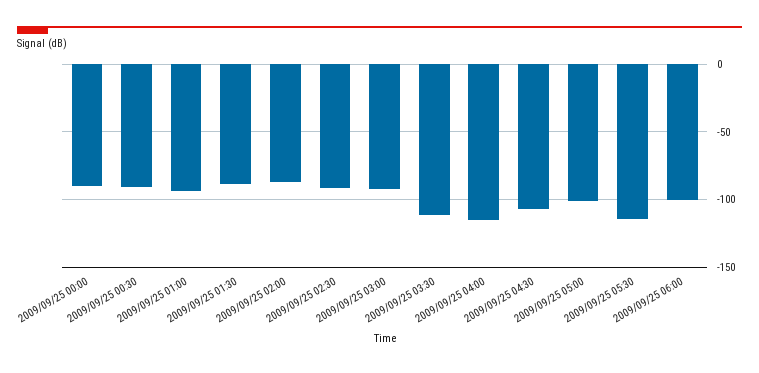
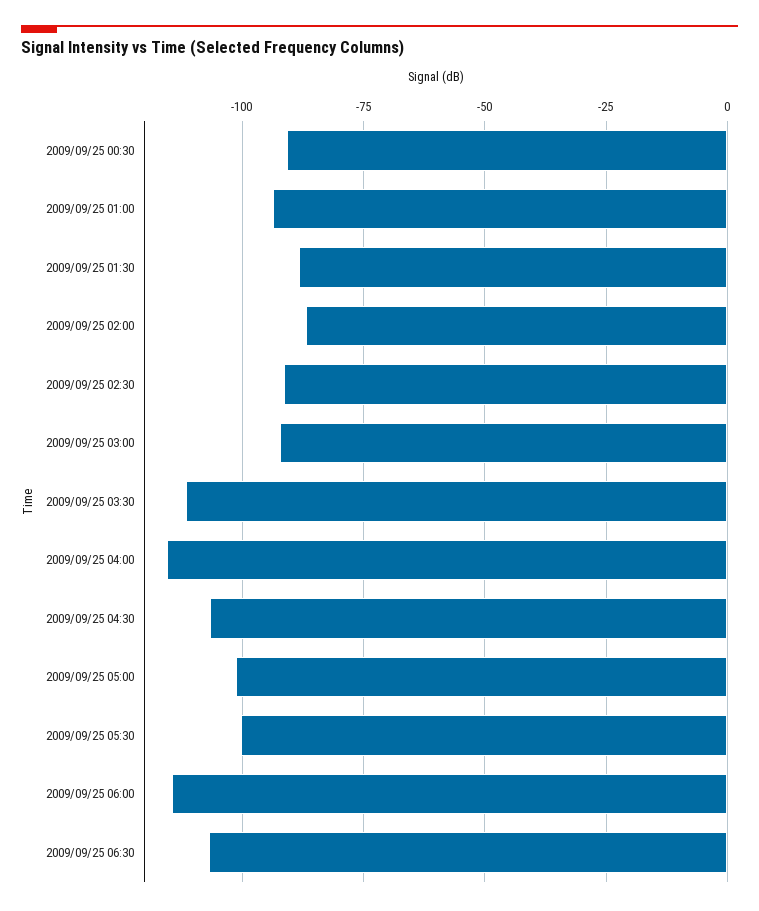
2009/09/25 00:00: -90 -> none
2009/09/25 05:30: -115 -> -100
2009/09/25 06:00: -100 -> -115
2009/09/25 06:30: none -> -107.5

